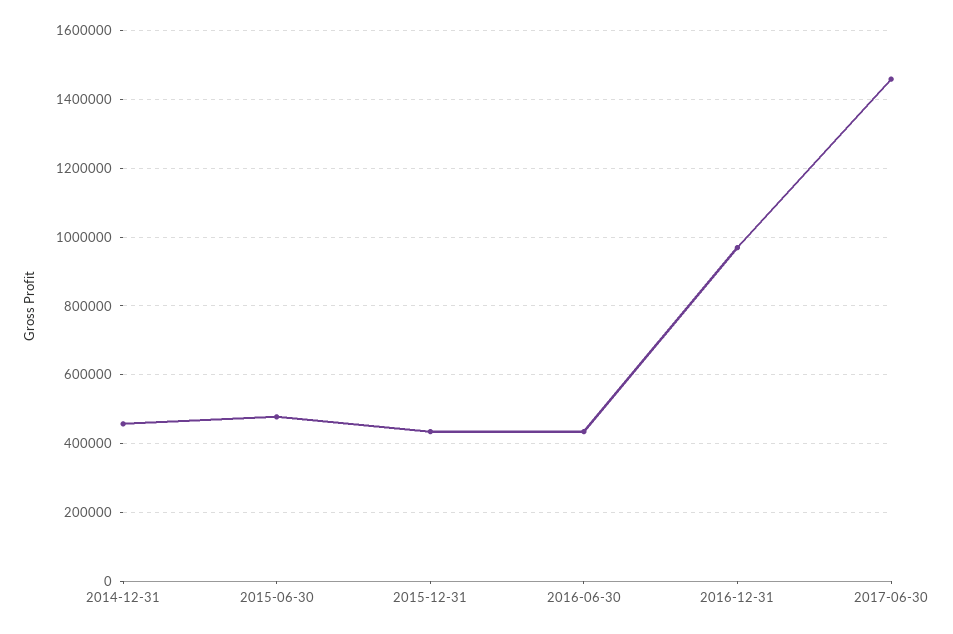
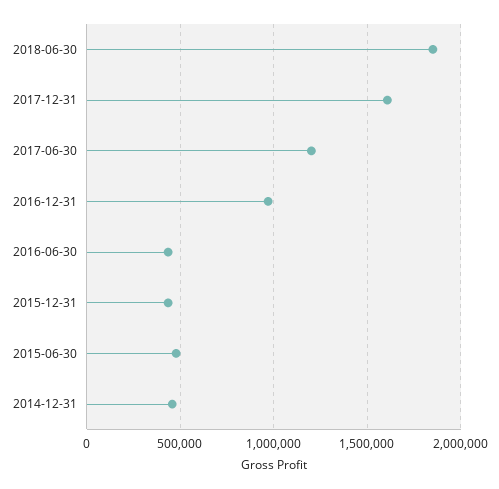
2017-06-30: 1460000 -> 1200000
2018-06-30: none -> 1850000
2017-12-31: none -> 1600000

